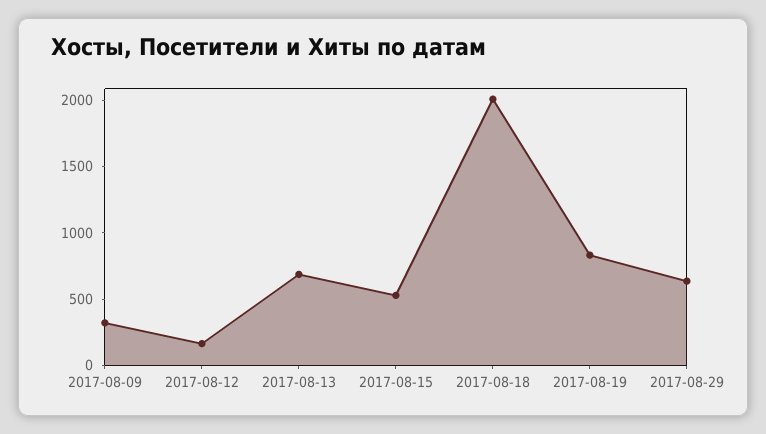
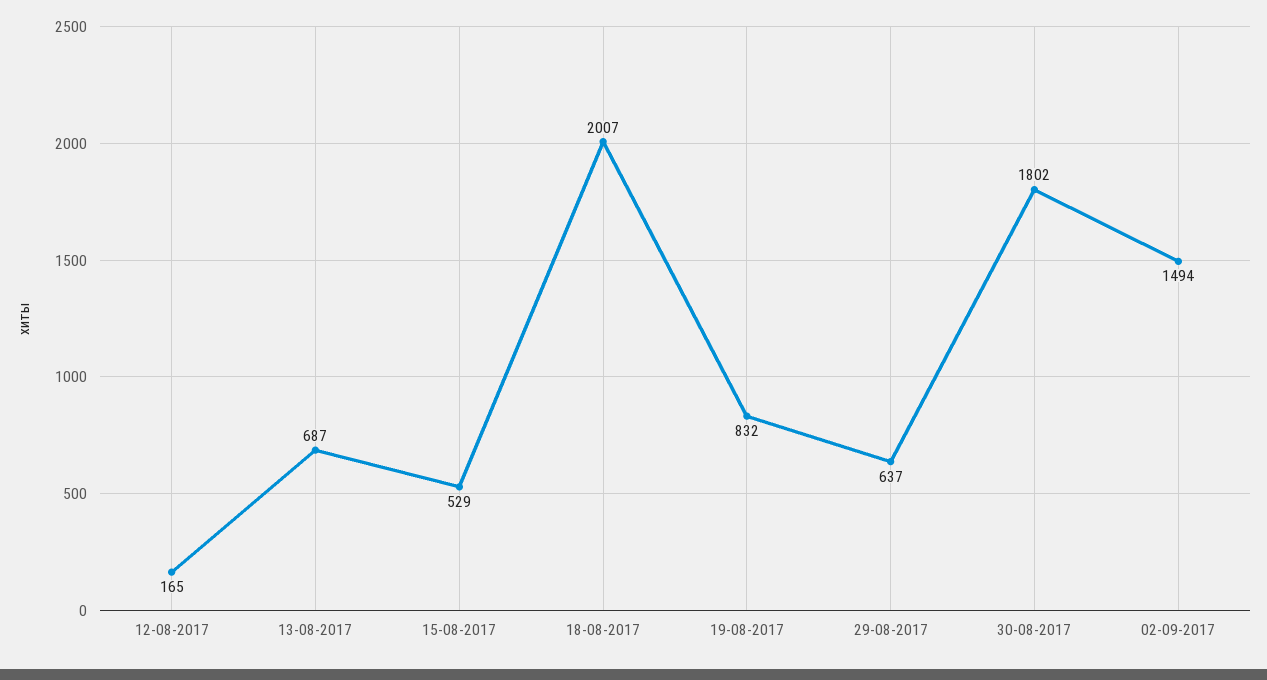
2017-08-09: 300 -> none
30-08-2017: none -> 1802
02-09-2017: none -> 1494

